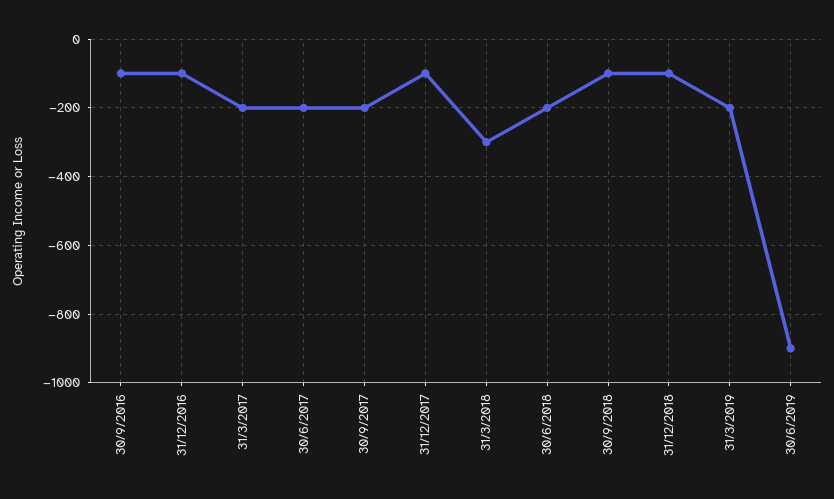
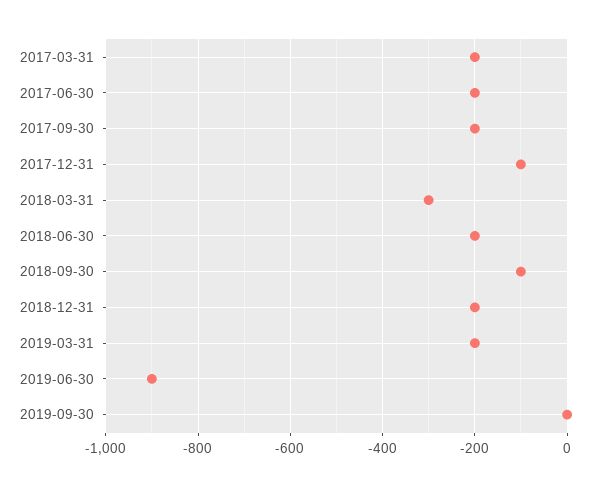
30/9/2016: -100 -> none
31/12/2016: -100 -> none
31/12/2018: -100 -> -200
2019-09-30: none -> 0

